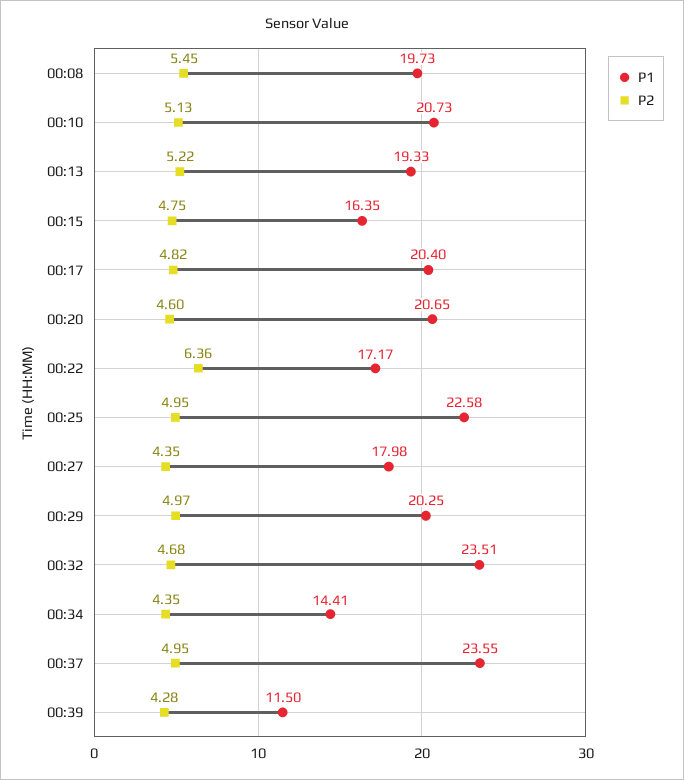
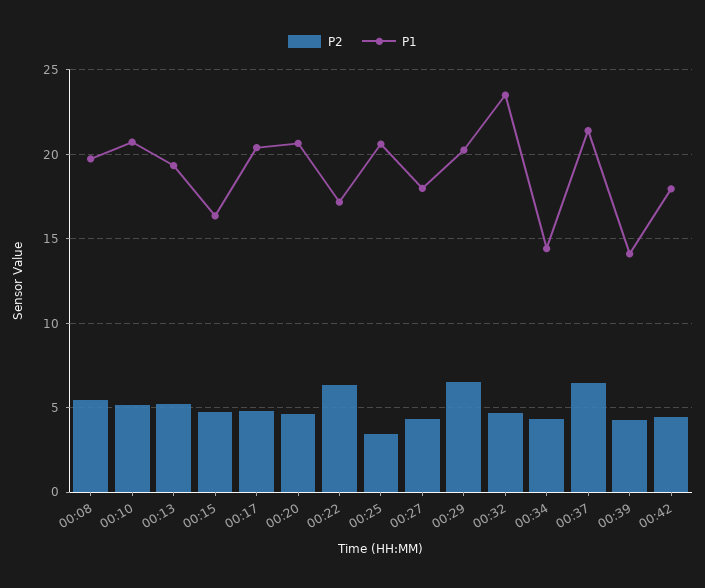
P1, 00:25: 22.58 -> 20.5
P2, 00:25: 4.95 -> 3.5
P2, 00:29: 4.97 -> 6.5
P1, 00:37: 23.55 -> 21.5
P2, 00:37: 4.95 -> 6.5
P1, 00:39: 11.5 -> 14
P2, 00:42: none -> 4.5
P1, 00:42: none -> 18

